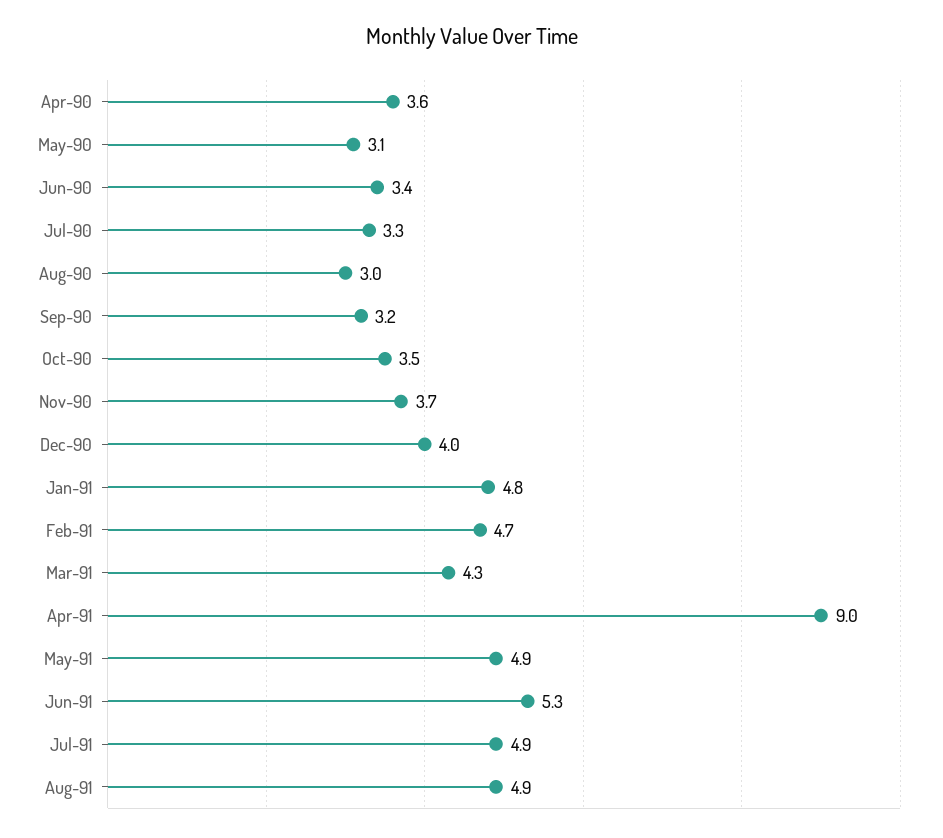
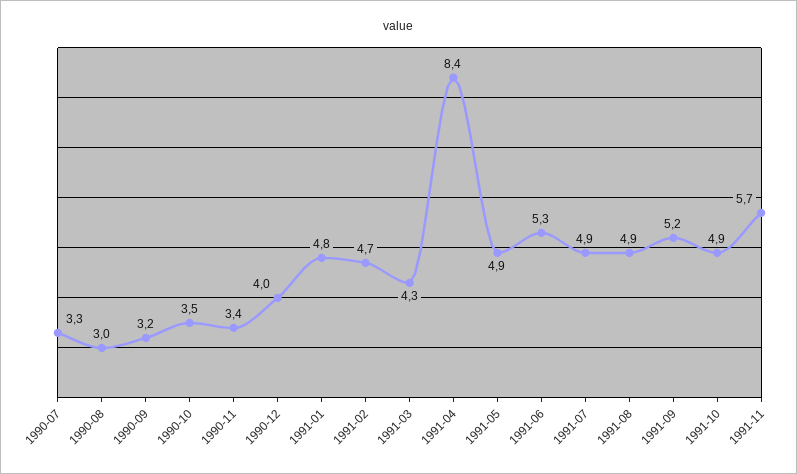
Apr-90: 3.6 -> none
May-90: 3.1 -> none
Jun-90: 3.4 -> none
Nov-90: 3.7 -> 3.4
Apr-91: 9 -> 8.4
1991-09: none -> 5.2
1991-10: none -> 4.9
1991-11: none -> 5.7

